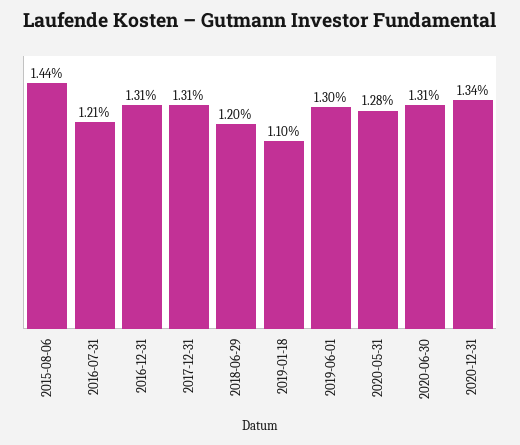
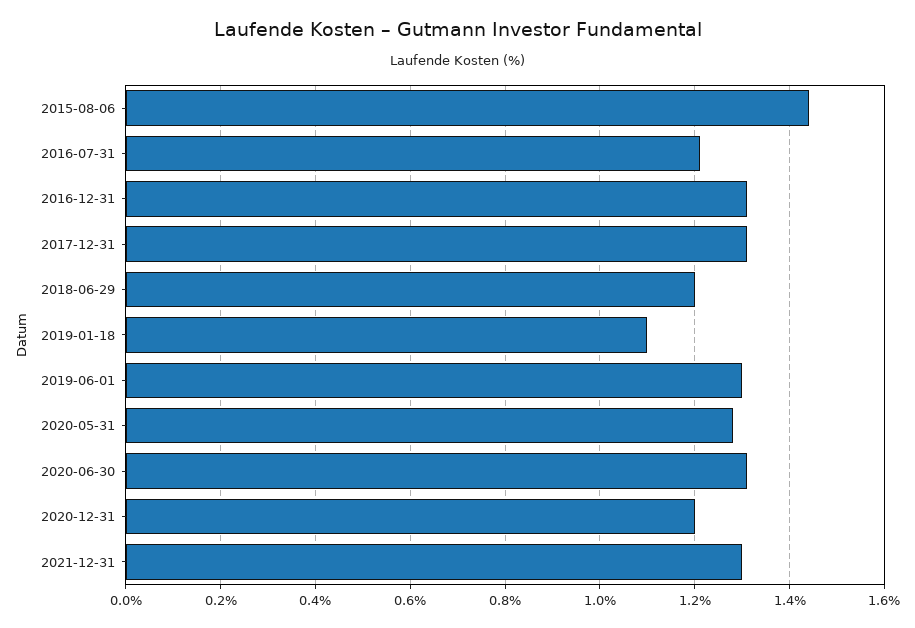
2020-12-31: 1.34 -> 1.2
2021-12-31: none -> 1.3

